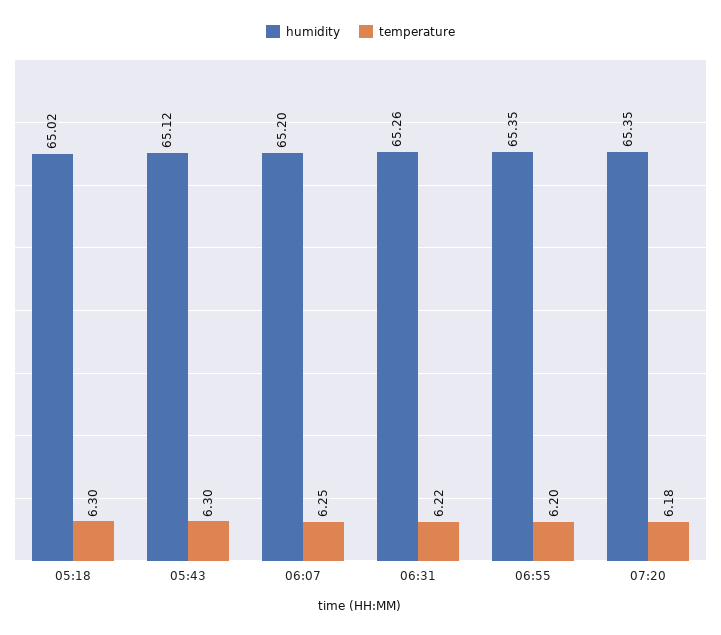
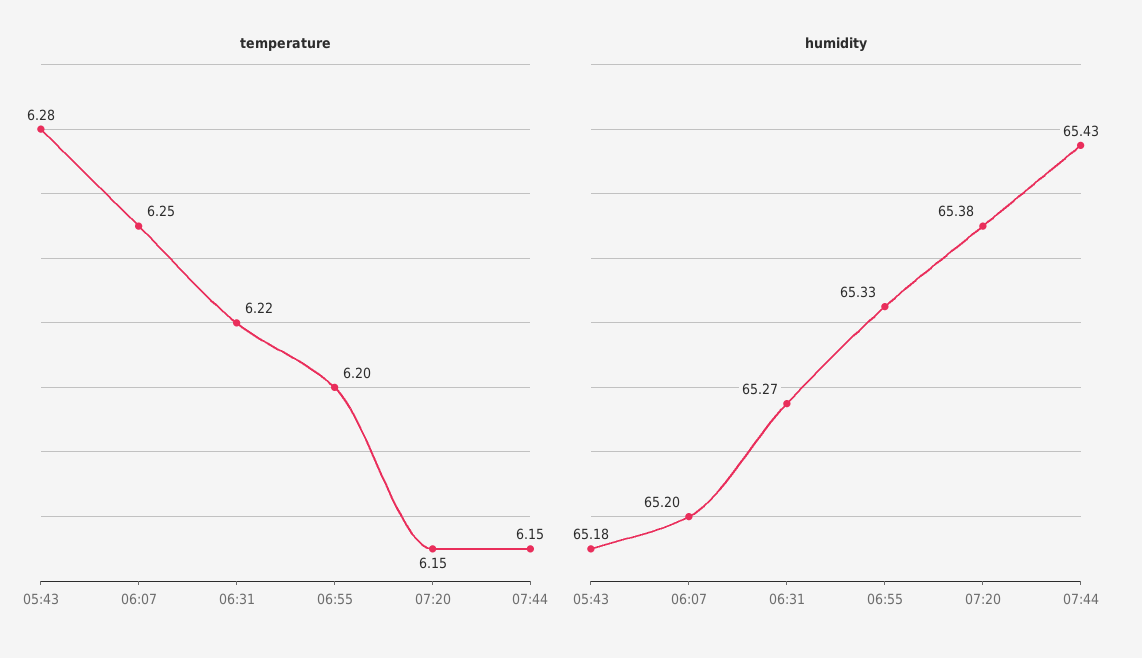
humidity, 05:18: 65.02 -> none
temperature, 05:18: 6.3 -> none
humidity, 05:43: 65.12 -> 65.18
temperature, 05:43: 6.3 -> 6.28
humidity, 06:31: 65.26 -> 65.27
humidity, 06:55: 65.35 -> 65.33
humidity, 07:20: 65.35 -> 65.38
temperature, 07:20: 6.18 -> 6.15
temperature, 07:44: none -> 6.15
humidity, 07:44: none -> 65.43

